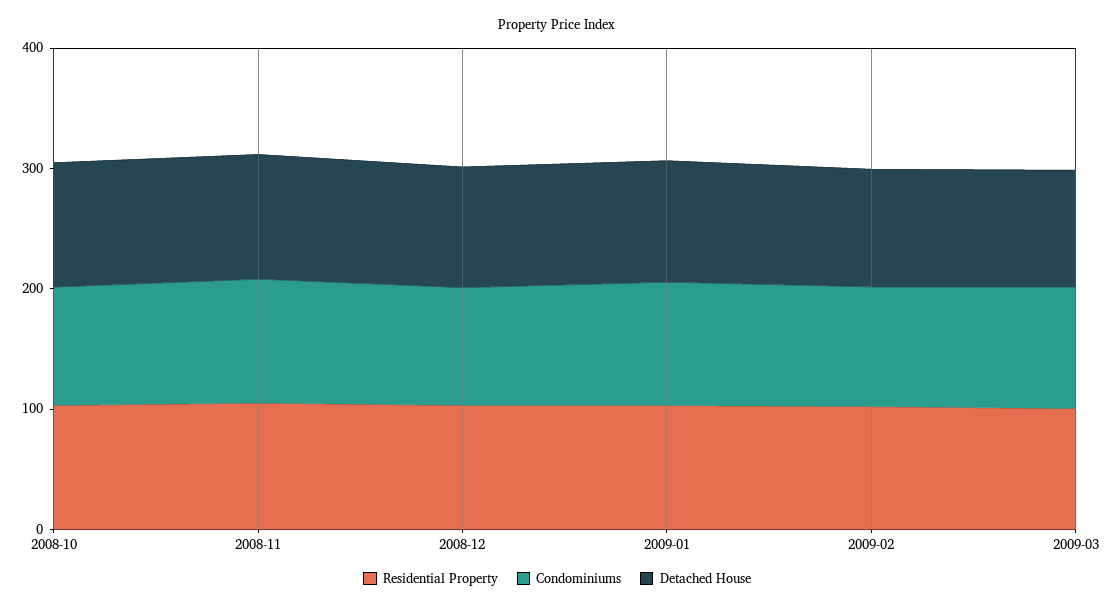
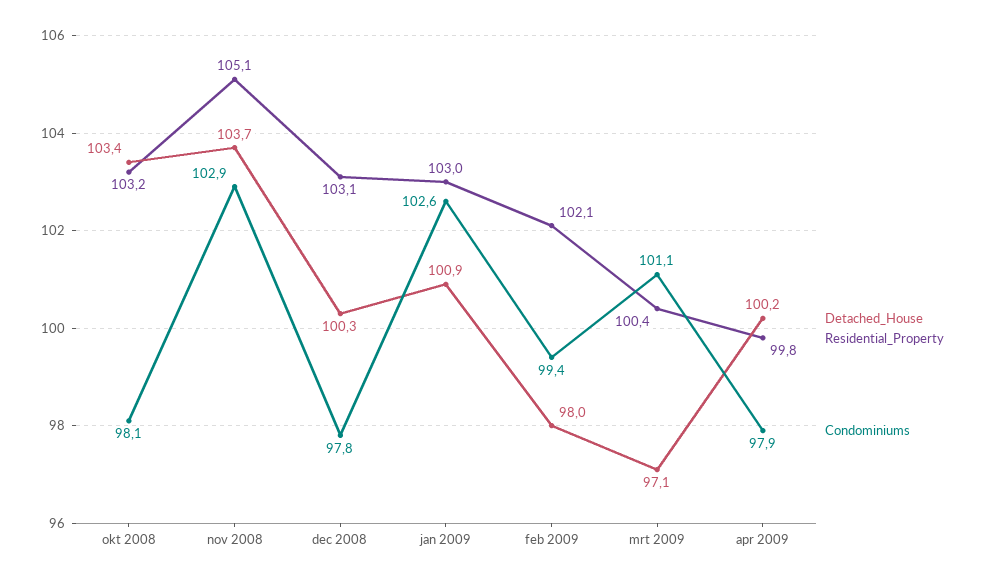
Detached House, apr 2009: none -> 100.2
Residential Property, apr 2009: none -> 99.8
Condominiums, apr 2009: none -> 97.9

